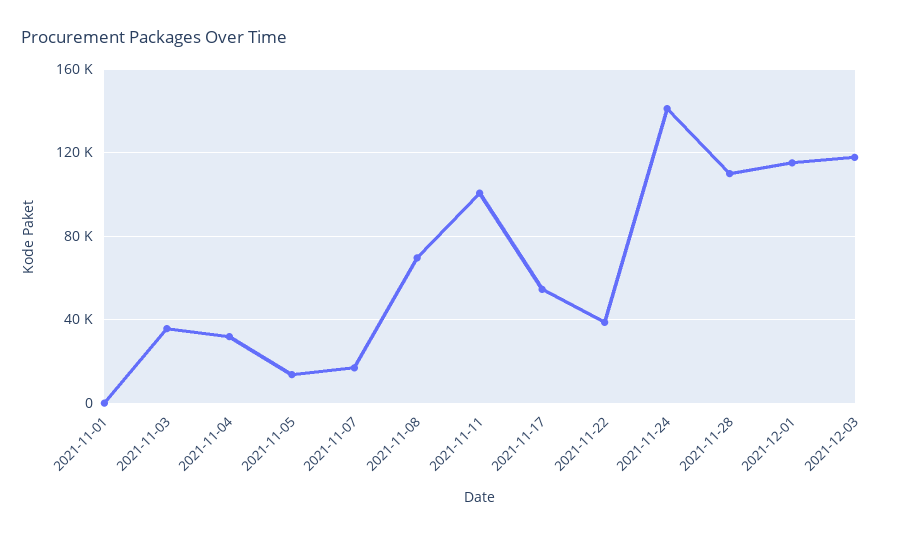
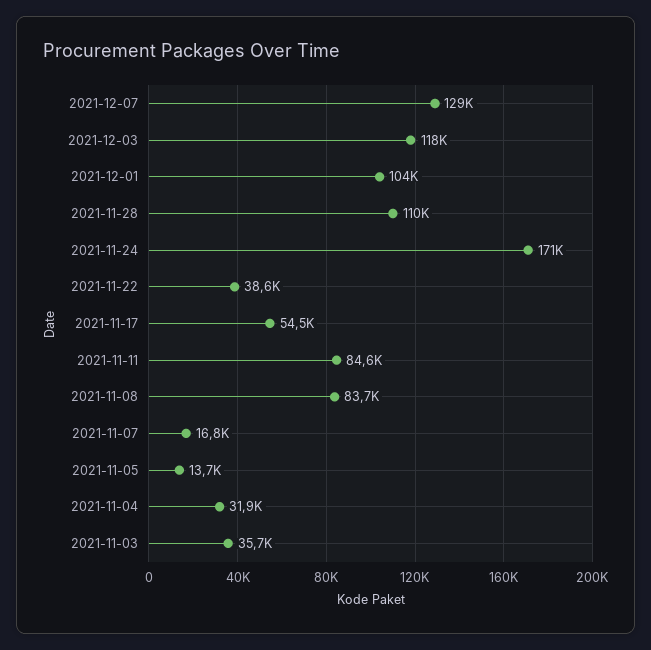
2021-11-01: 0 -> none
2021-11-08: 70000 -> 83700
2021-11-11: 100000 -> 84600
2021-11-24: 140000 -> 171000
2021-12-01: 115000 -> 104000
2021-12-07: none -> 129000

